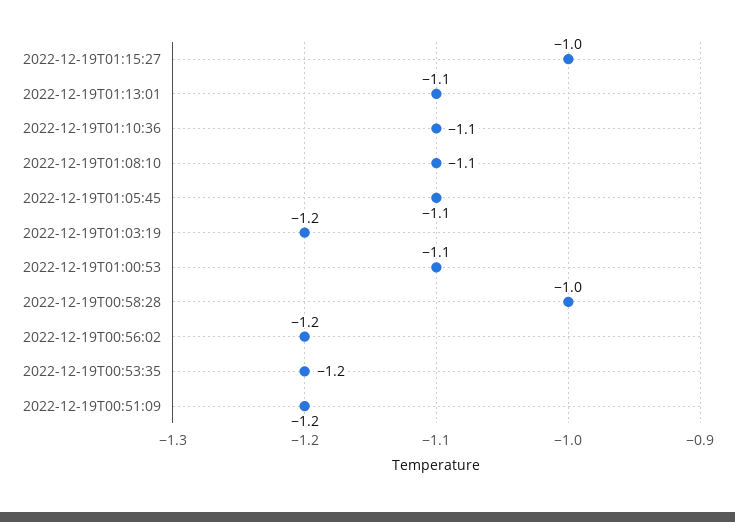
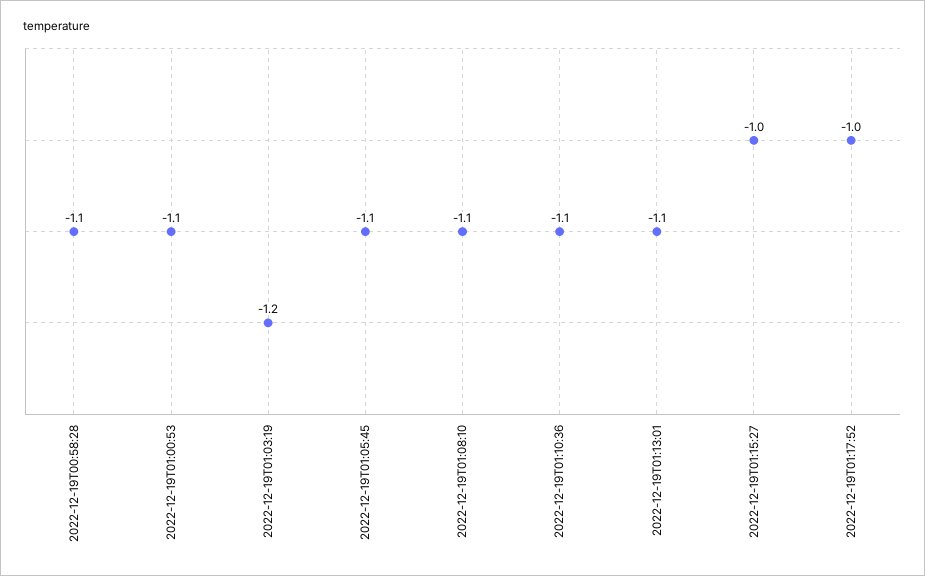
2022-12-19T00:58:28: -1 -> -1.1
2022-12-19T00:56:02: -1.2 -> none
2022-12-19T00:53:35: -1.2 -> none
2022-12-19T00:51:09: -1.2 -> none
2022-12-19T01:17:52: none -> -1

